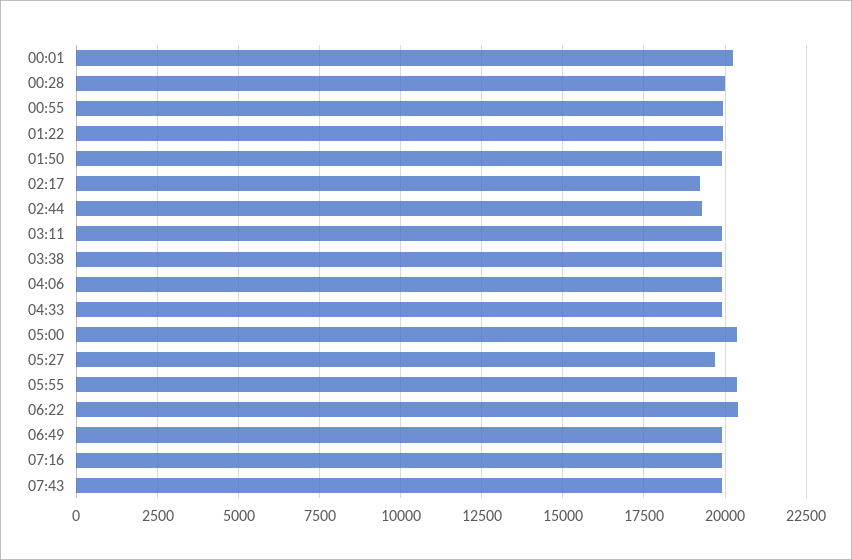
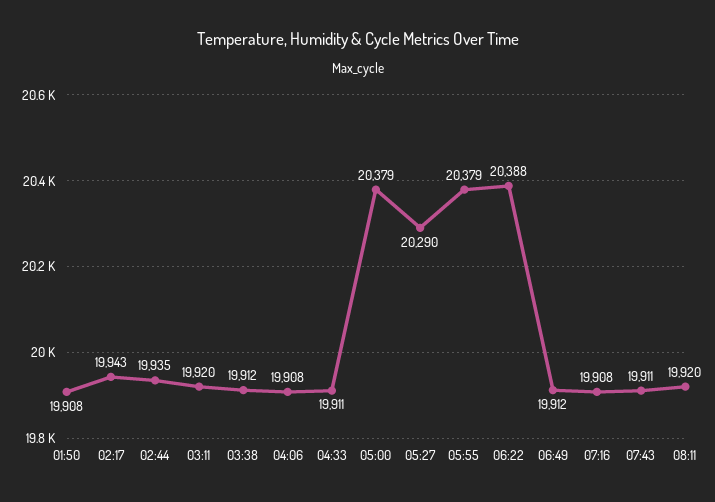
00:01: 20250 -> none
00:28: 20000 -> none
00:55: 20000 -> none
01:22: 20000 -> none
02:17: 19250 -> 19943
02:44: 19250 -> 19935
05:27: 19750 -> 20290
08:11: none -> 19920

